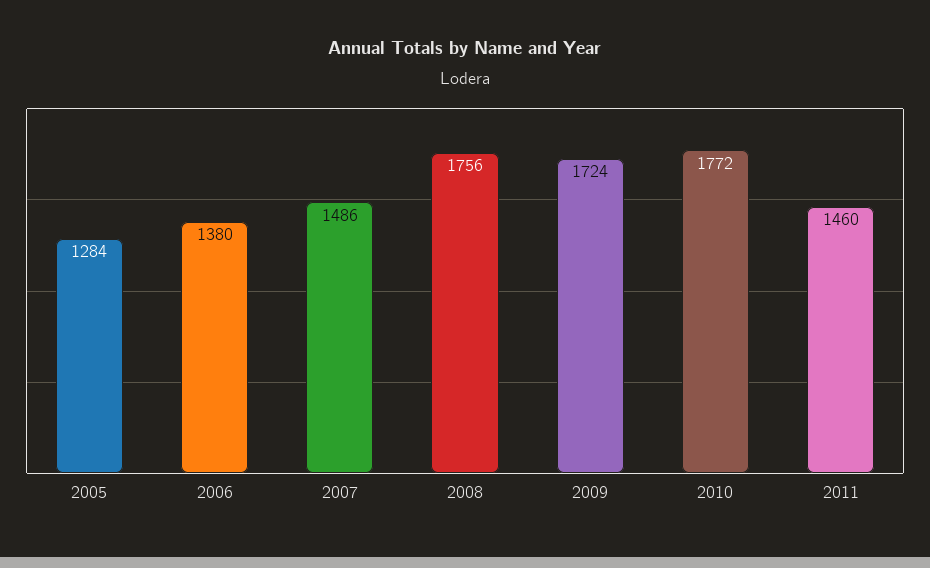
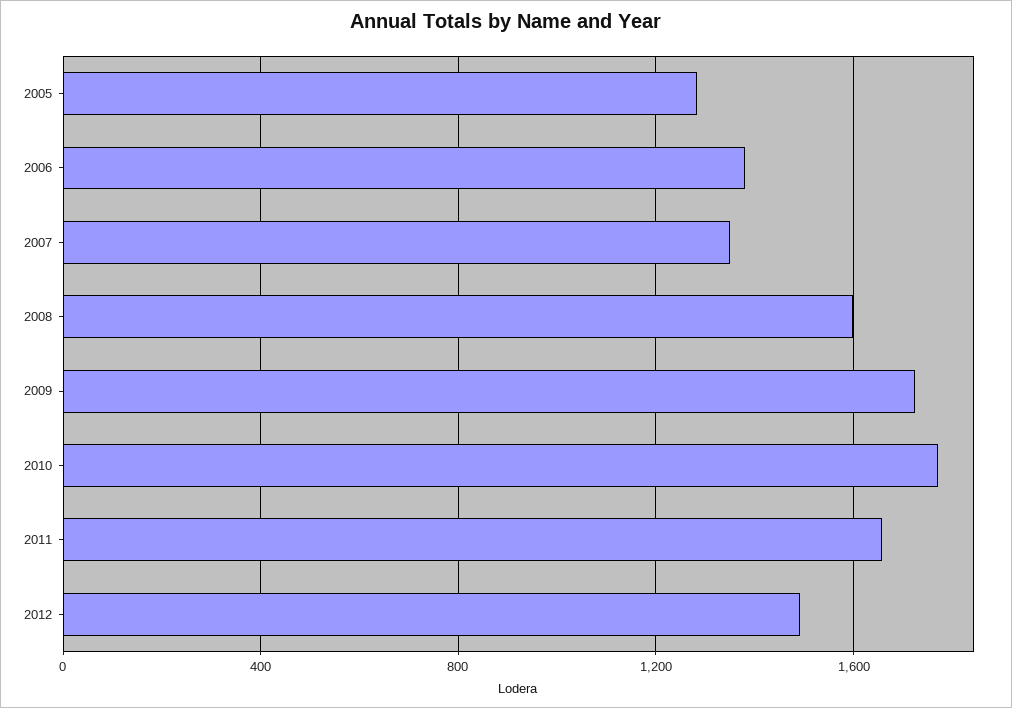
2007: 1486 -> 1350
2008: 1756 -> 1600
2011: 1460 -> 1650
2012: none -> 1500

